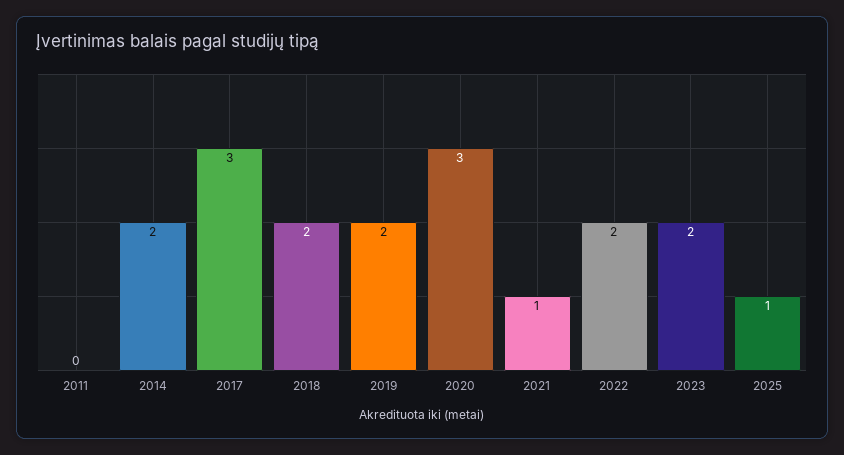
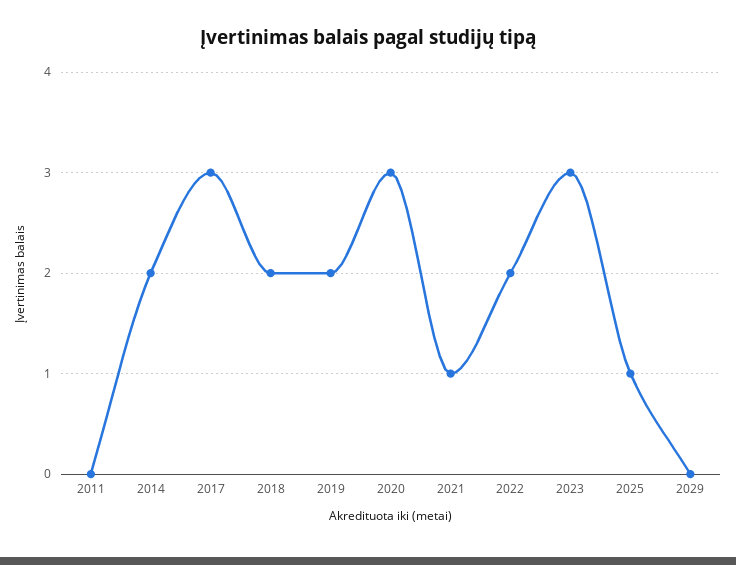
2023: 2 -> 3
2029: none -> 0

